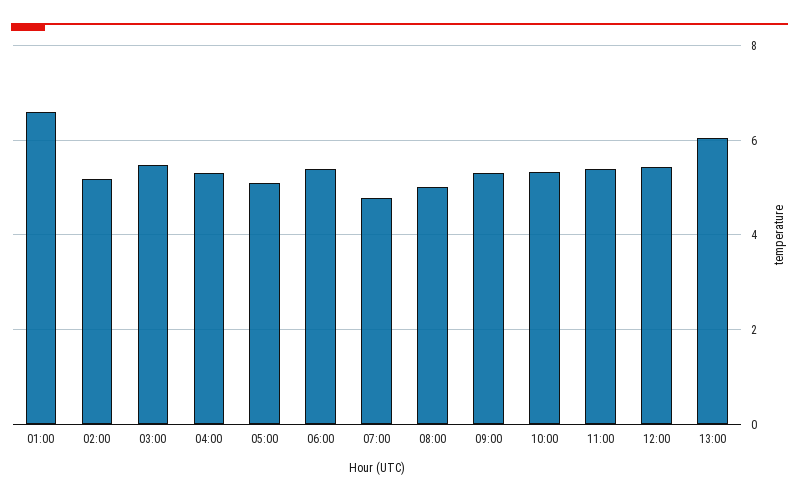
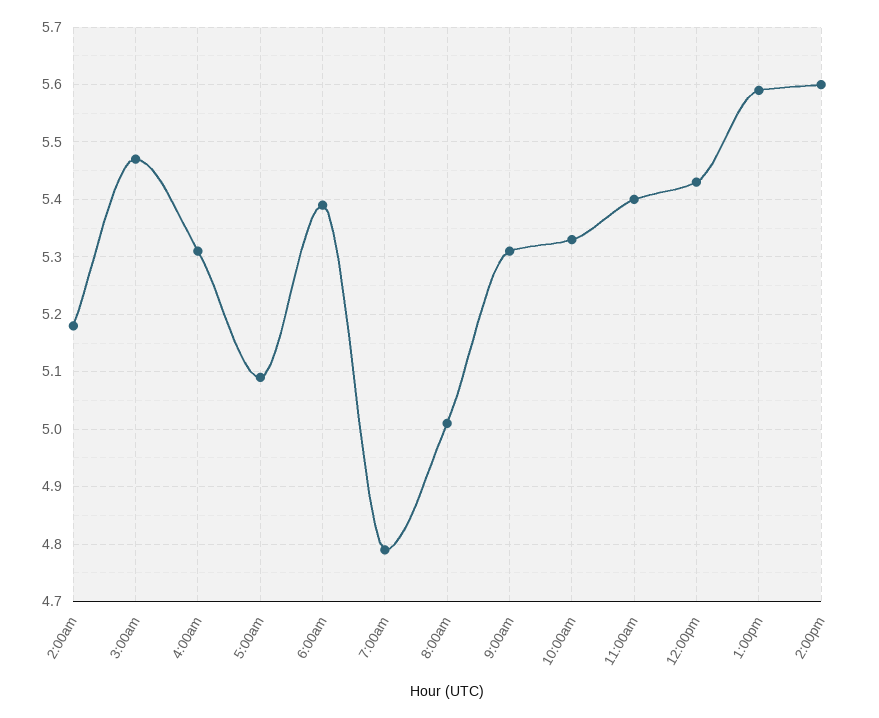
01:00: 6.6 -> none
13:00: 6 -> 5.6
2:00pm: none -> 5.6

